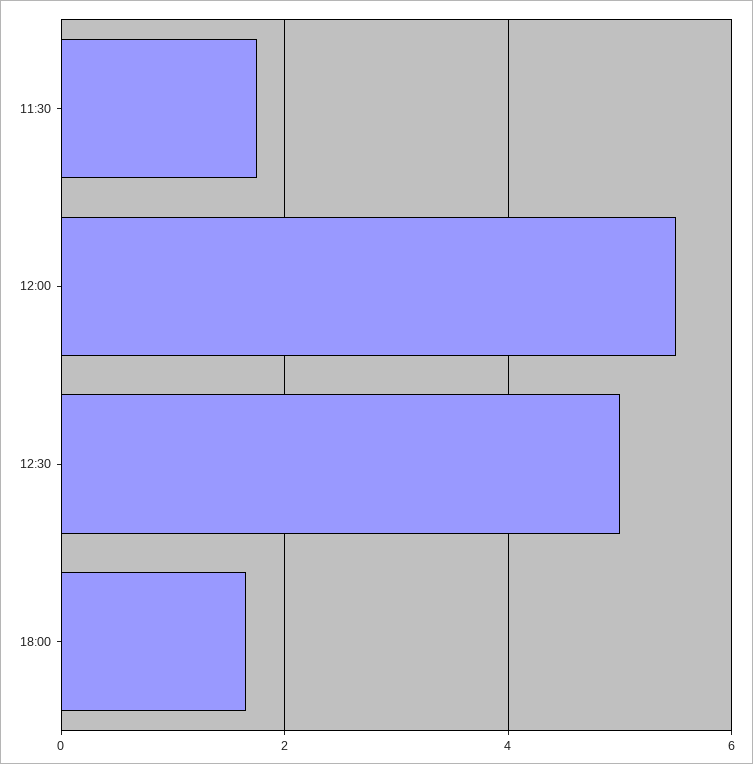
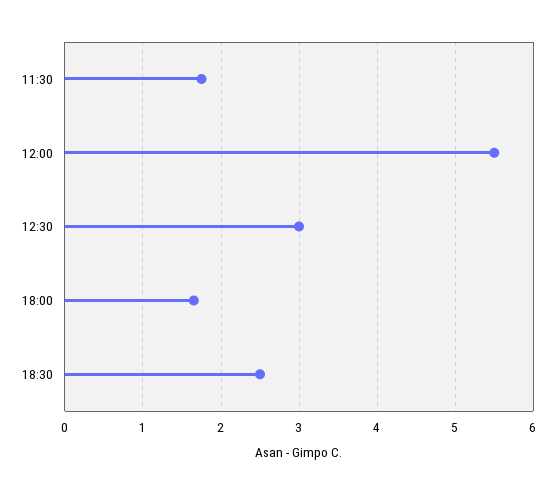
12:30: 5 -> 3
18:30: none -> 2.5

